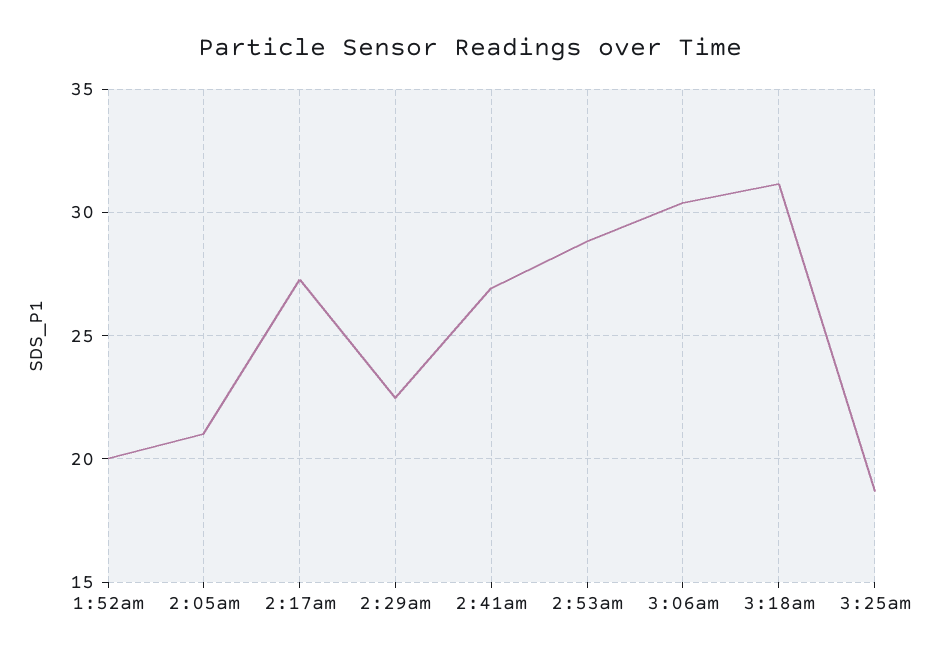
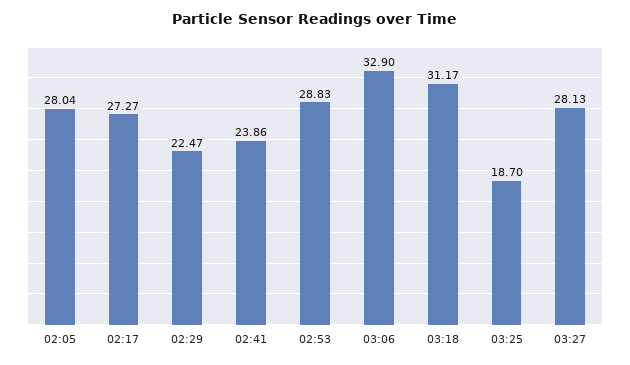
1:52am: 20 -> none
2:05am: 21 -> 28.04
2:41am: 27 -> 23.86
3:06am: 30.5 -> 32.9
03:27: none -> 28.13

